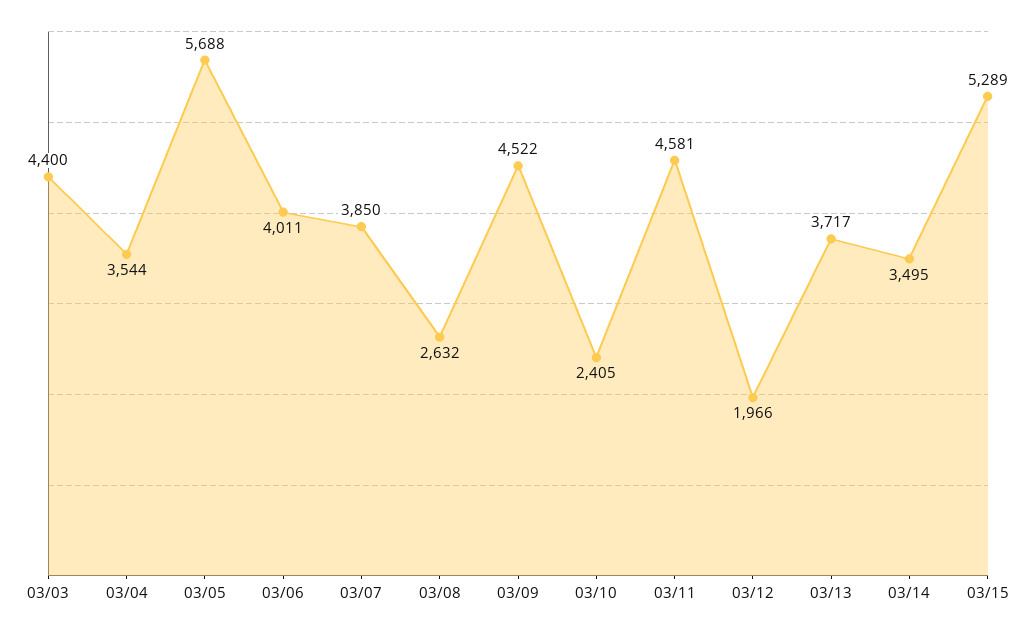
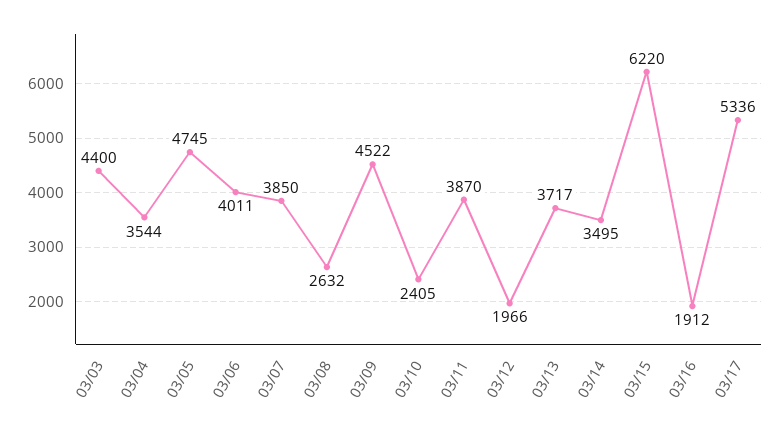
03/05: 5688 -> 4745
03/11: 4581 -> 3870
03/15: 5289 -> 6220
03/16: none -> 1912
03/17: none -> 5336

